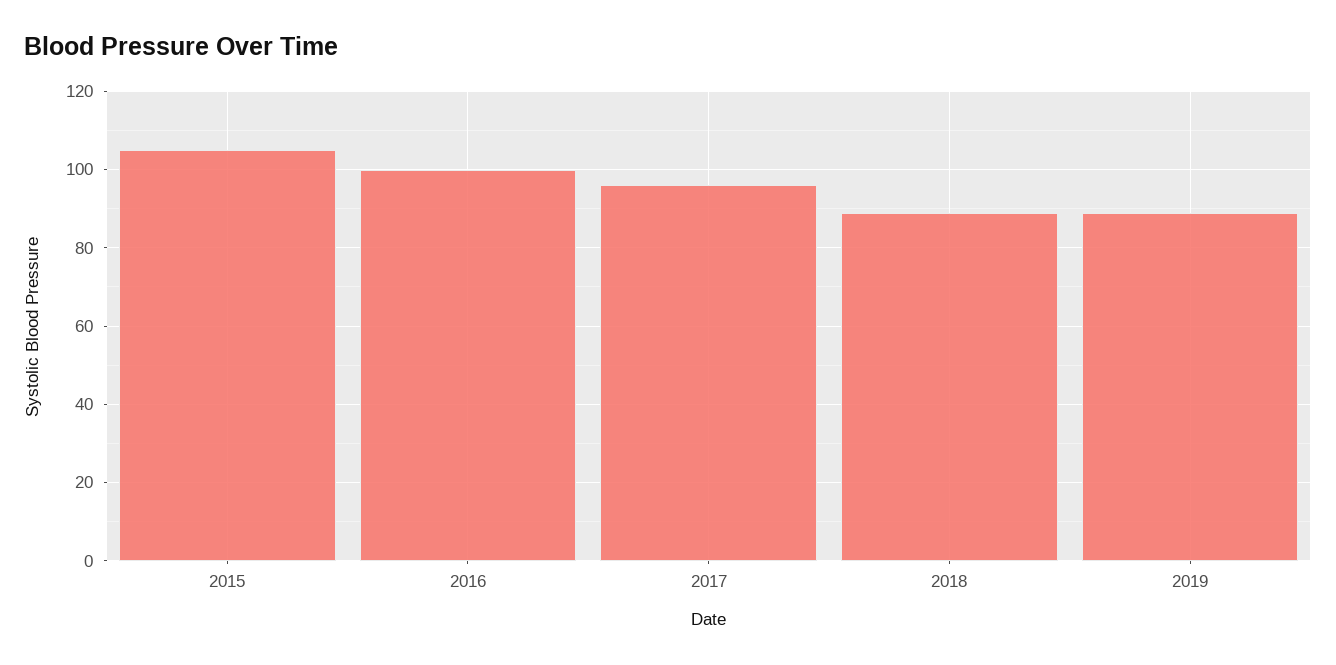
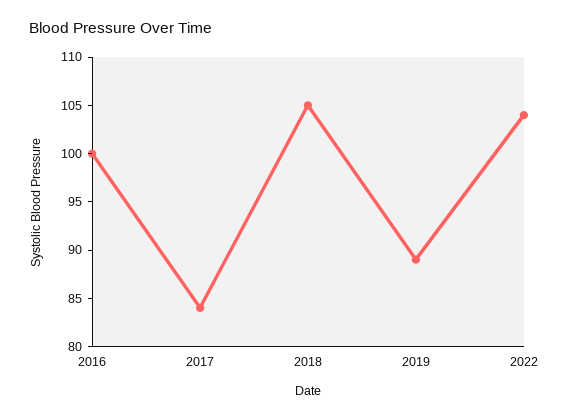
2015: 105 -> none
2017: 95 -> 84
2018: 90 -> 105
2022: none -> 104

